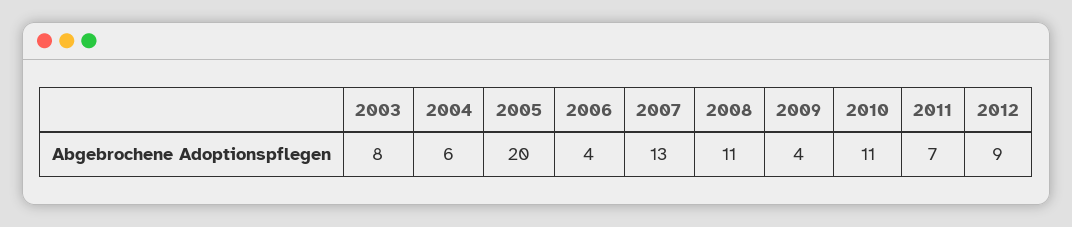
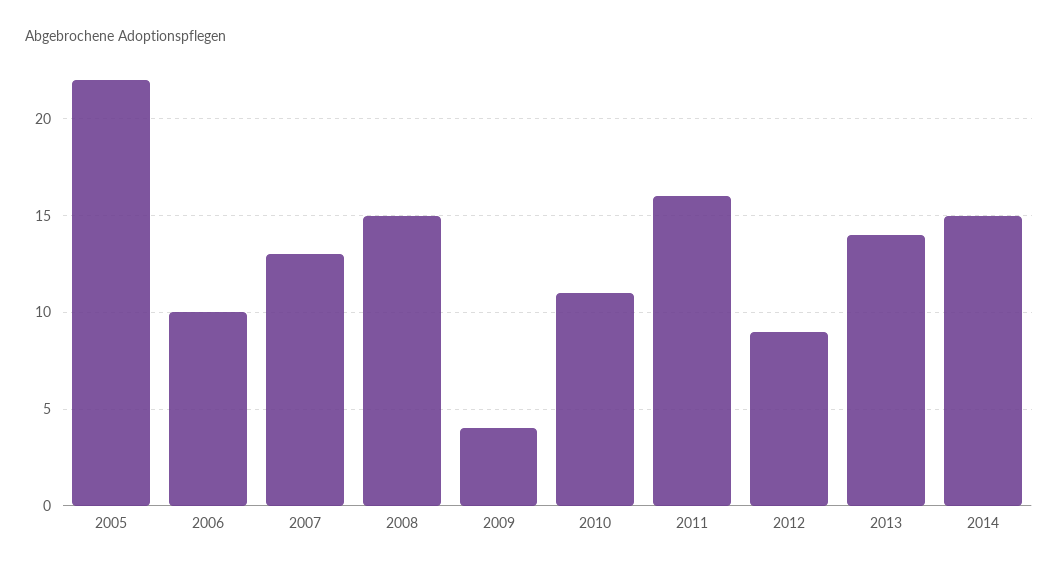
2003: 8 -> none
2004: 6 -> none
2005: 20 -> 22
2006: 4 -> 10
2008: 11 -> 15
2011: 7 -> 16
2013: none -> 14
2014: none -> 15

